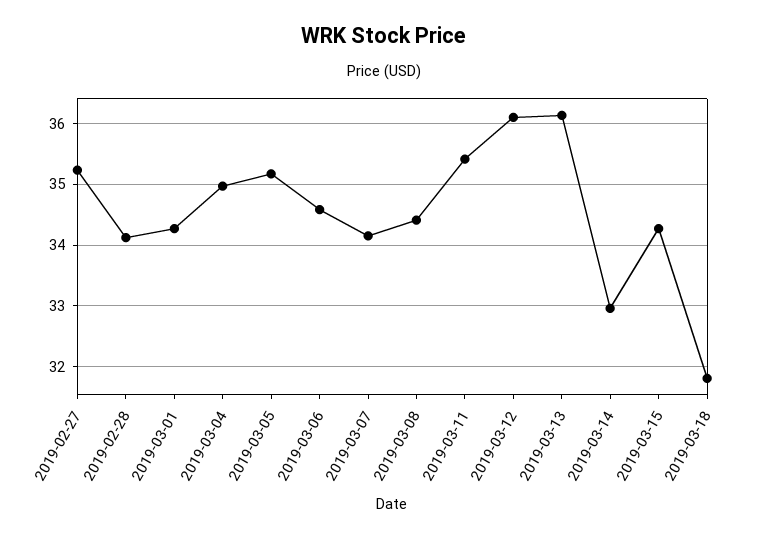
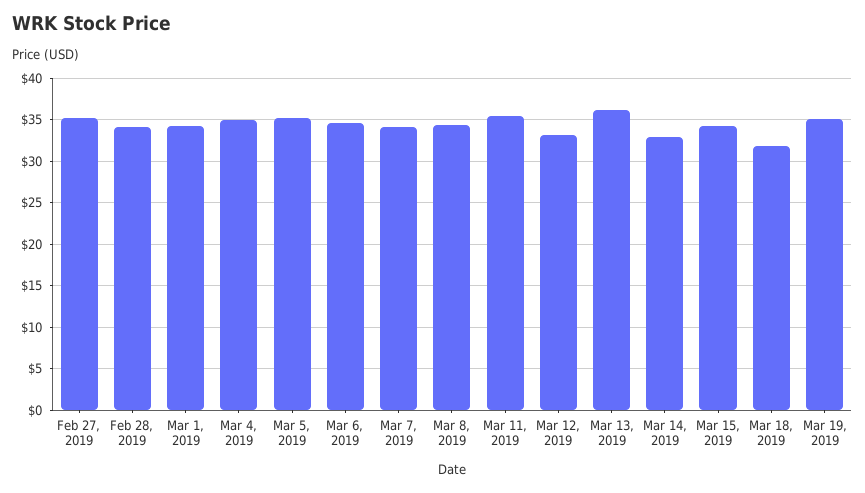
2019-03-12: 36.1 -> 33
Mar 19, 2019: none -> 35

